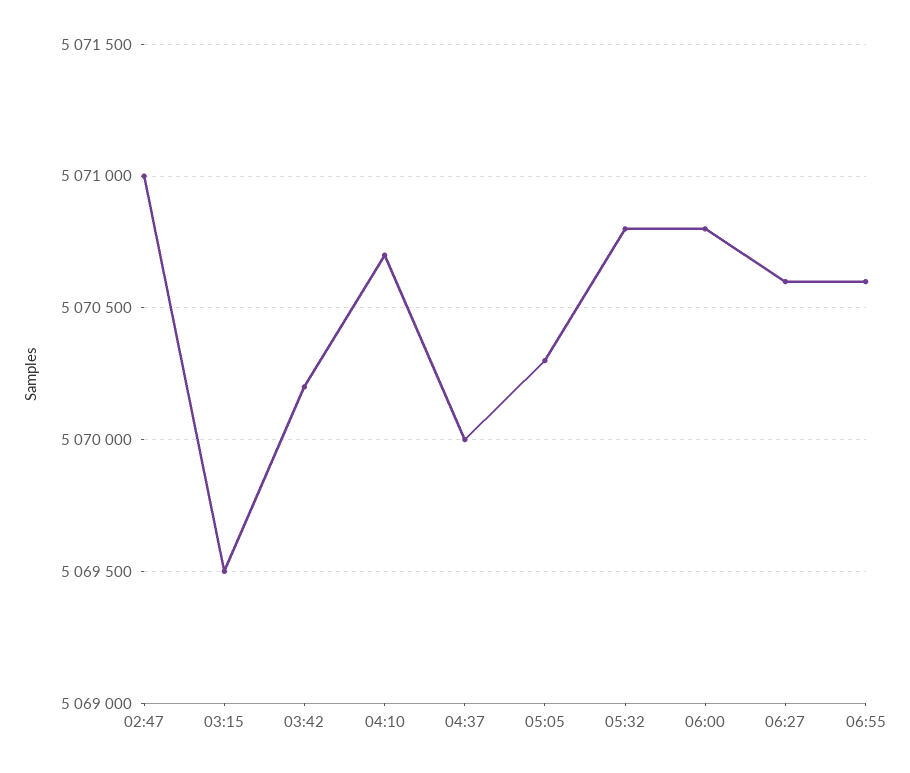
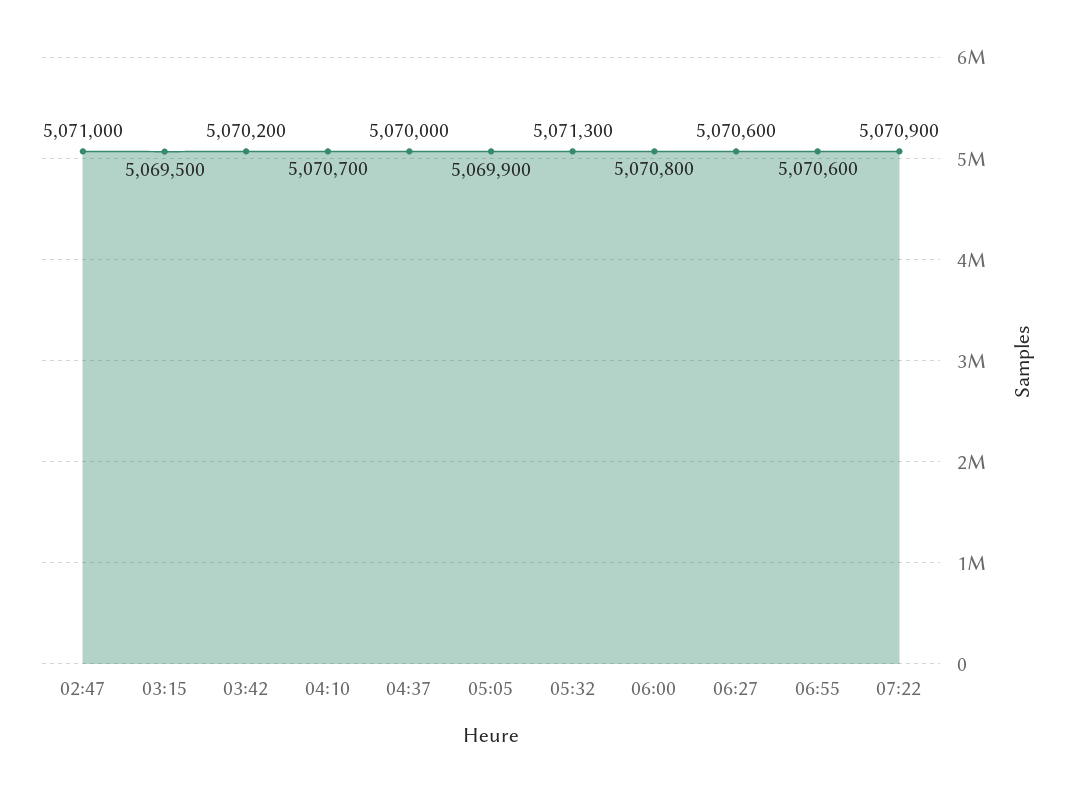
05:05: 5070300 -> 5069900
05:32: 5070800 -> 5071300
07:22: none -> 5070900

